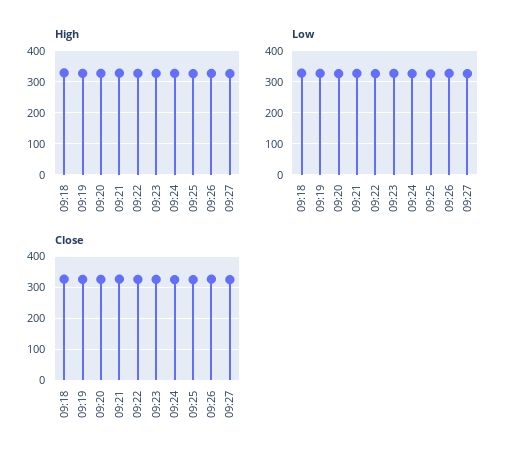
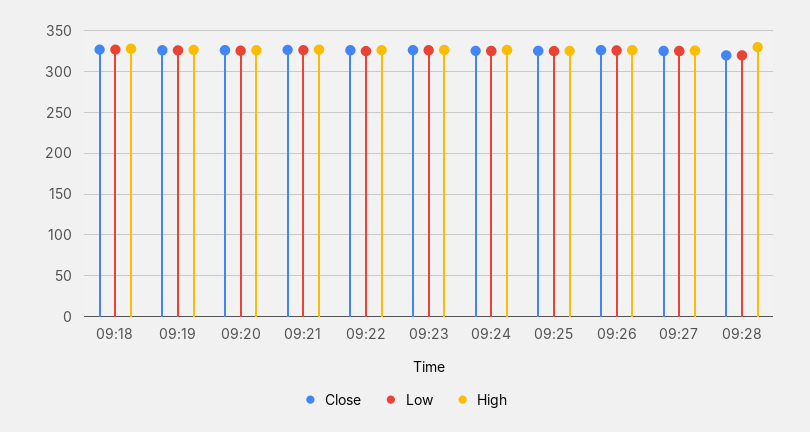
Close, 09:28: none -> 320
Low, 09:28: none -> 320
High, 09:28: none -> 330

